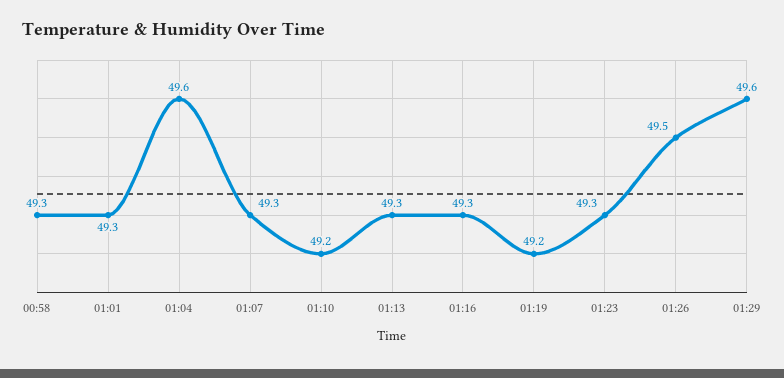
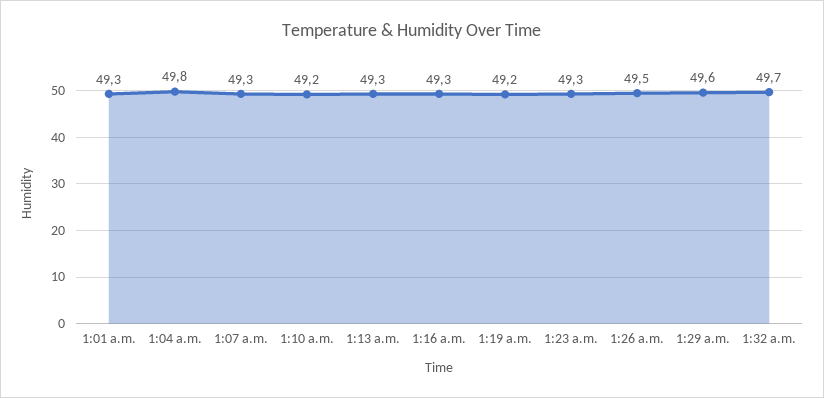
00:58: 49.3 -> none
01:04: 49.6 -> 49.8
1:32 a.m.: none -> 49.7

